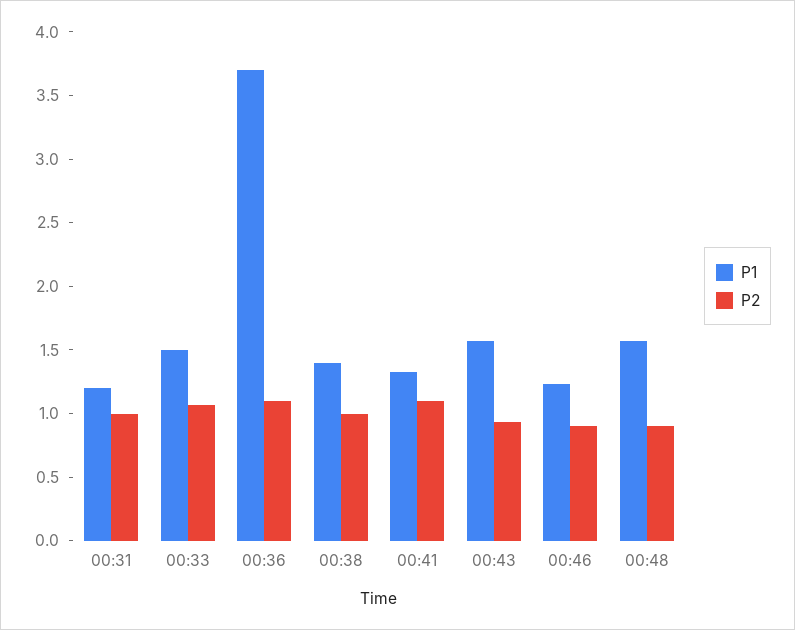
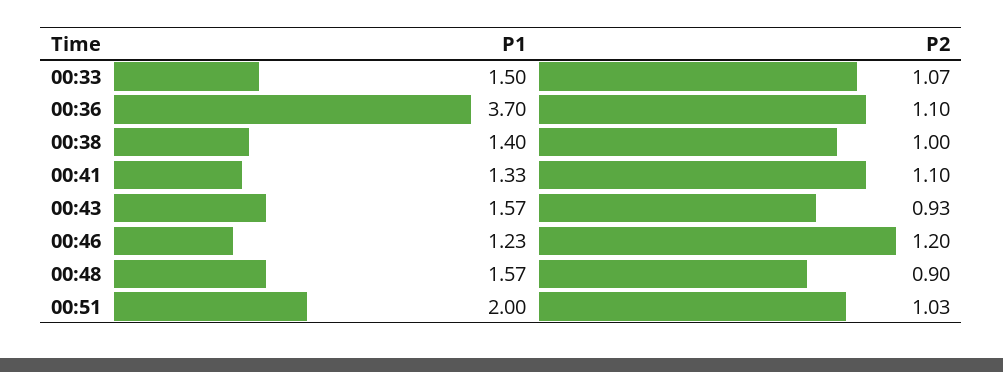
P1, 00:31: 1.2 -> none
P2, 00:31: 1 -> none
P2, 00:46: 0.9 -> 1.2
P1, 00:51: none -> 2
P2, 00:51: none -> 1.03

